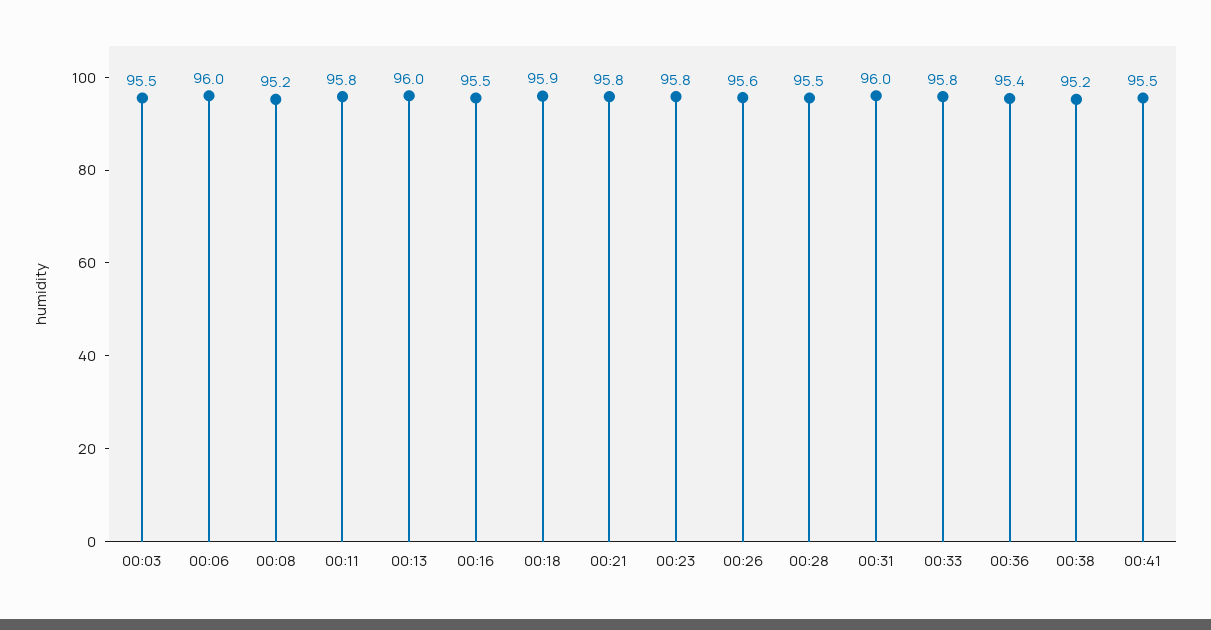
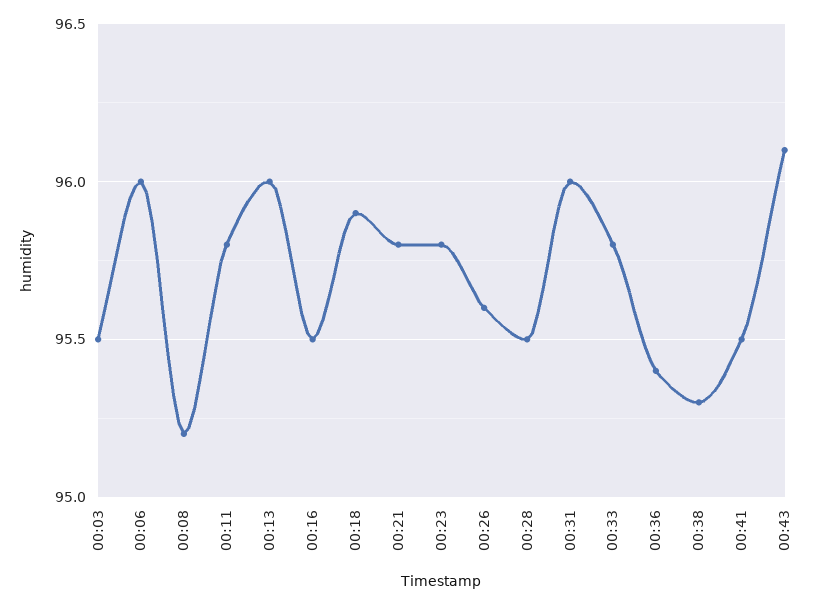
00:38: 95.2 -> 95.3
00:43: none -> 96.1

